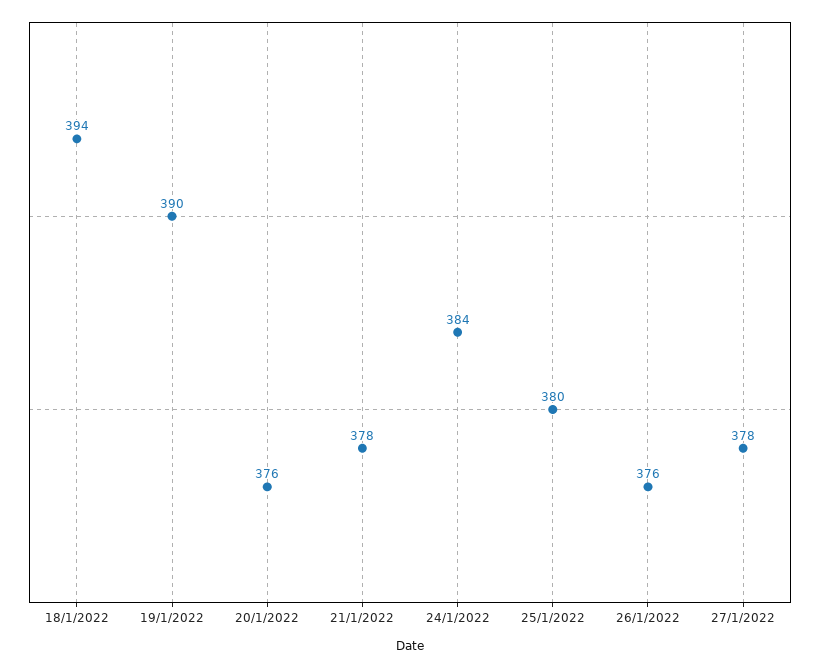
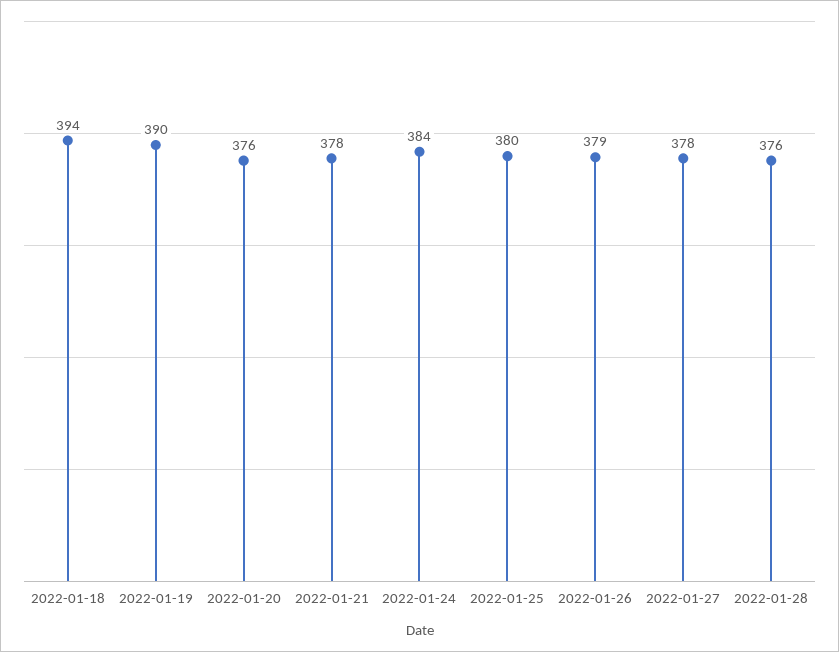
26/1/2022: 376 -> 379
2022-01-28: none -> 376

